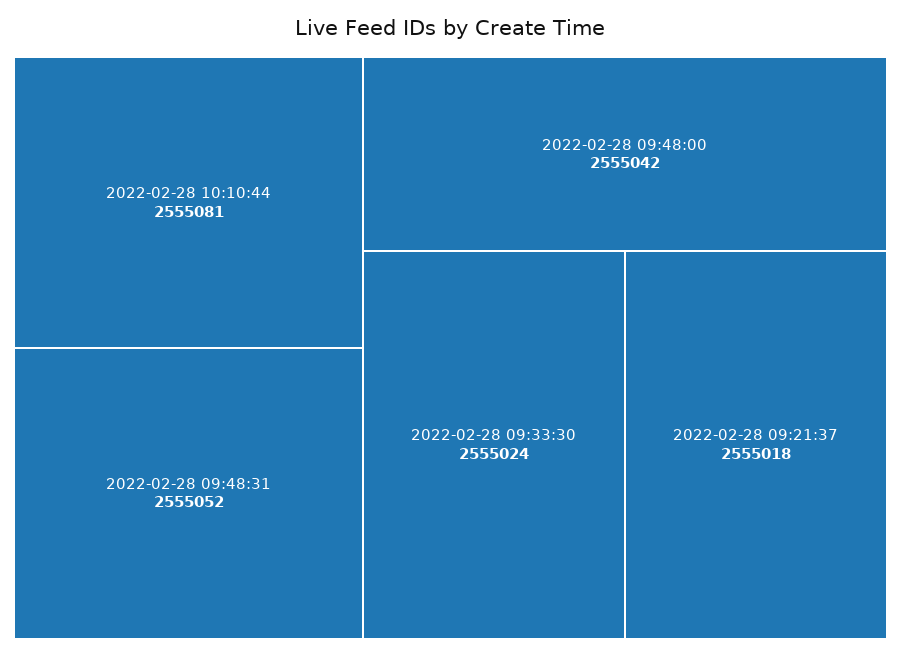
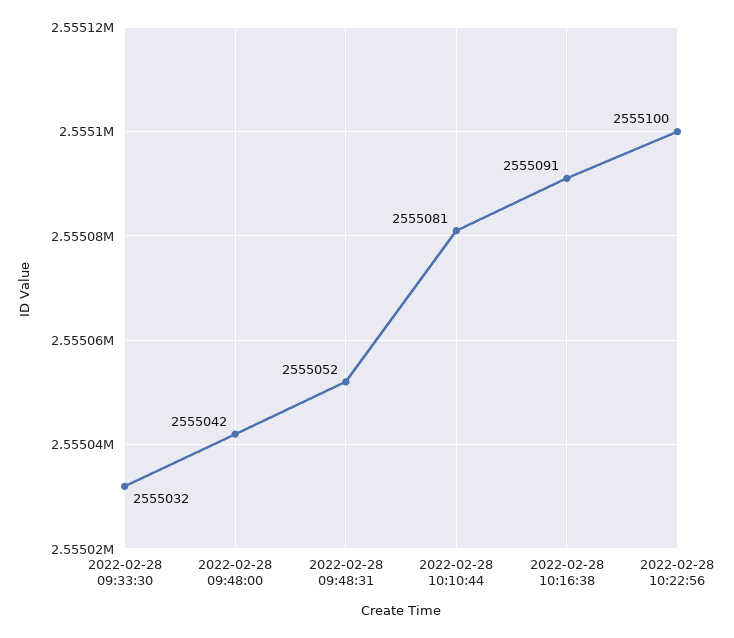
2022-02-28 09:33:30: 2555024 -> 2555032
2022-02-28 09:21:37: 2555018 -> none
2022-02-28 10:16:38: none -> 2555091
2022-02-28 10:22:56: none -> 2555100

